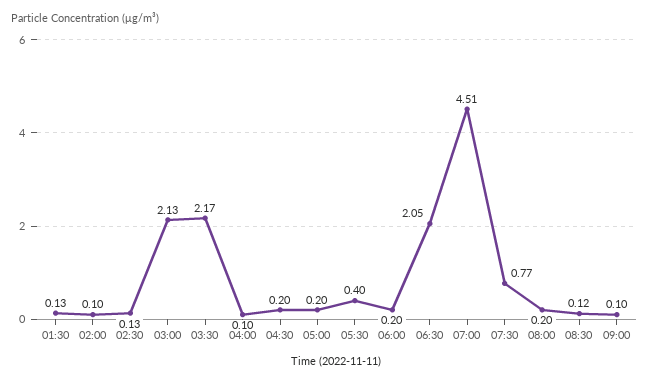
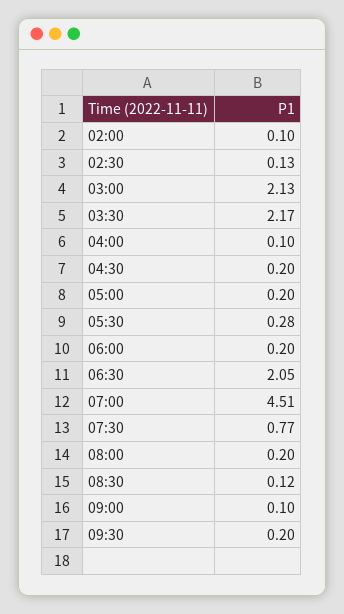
01:30: 0.13 -> none
05:30: 0.4 -> 0.28
09:30: none -> 0.2

